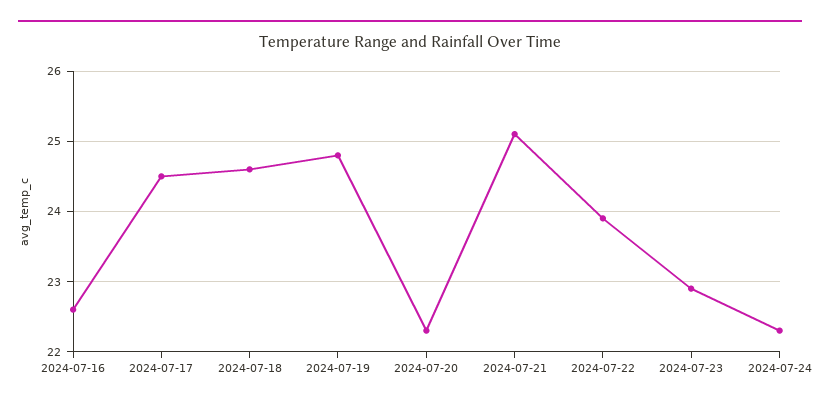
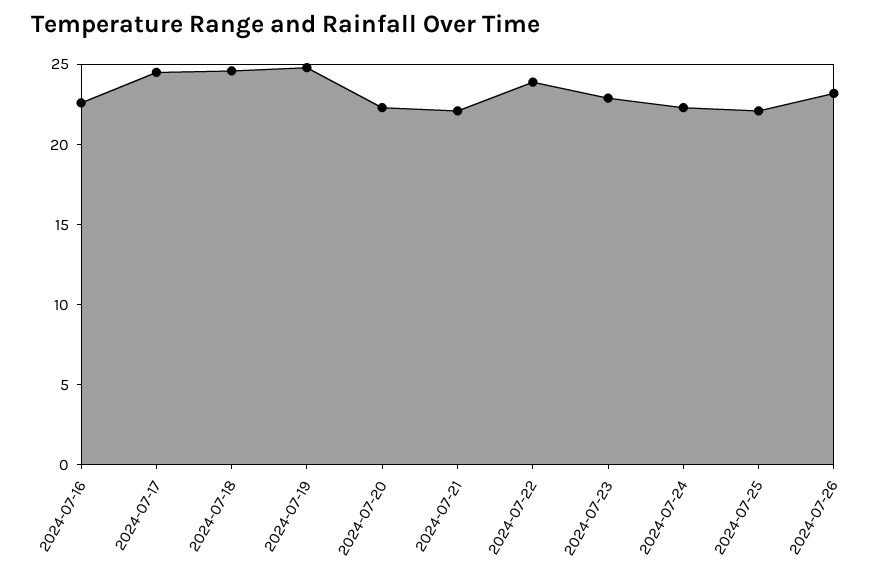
2024-07-21: 25.1 -> 22
2024-07-25: none -> 22
2024-07-26: none -> 23

